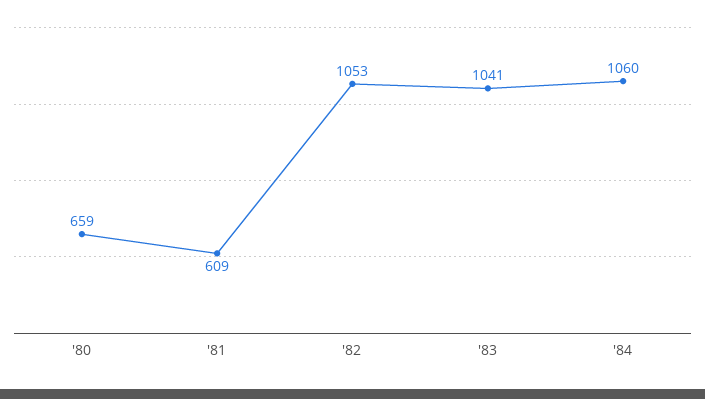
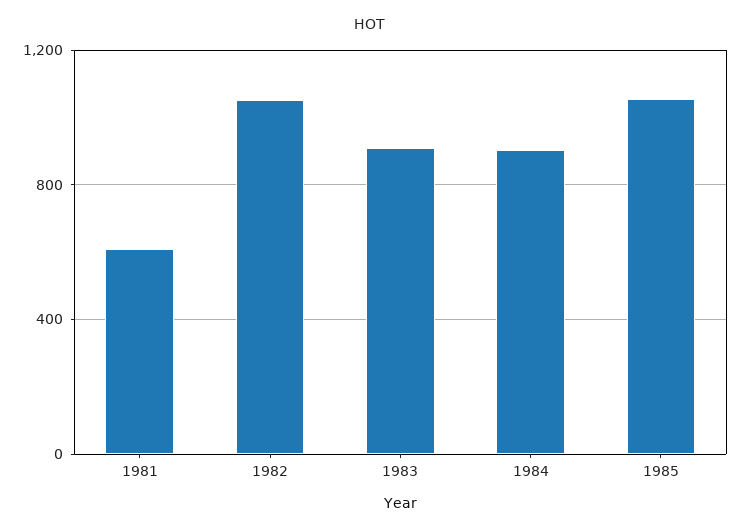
'80: 659 -> none
'83: 1041 -> 900
'84: 1060 -> 900
1985: none -> 1050

